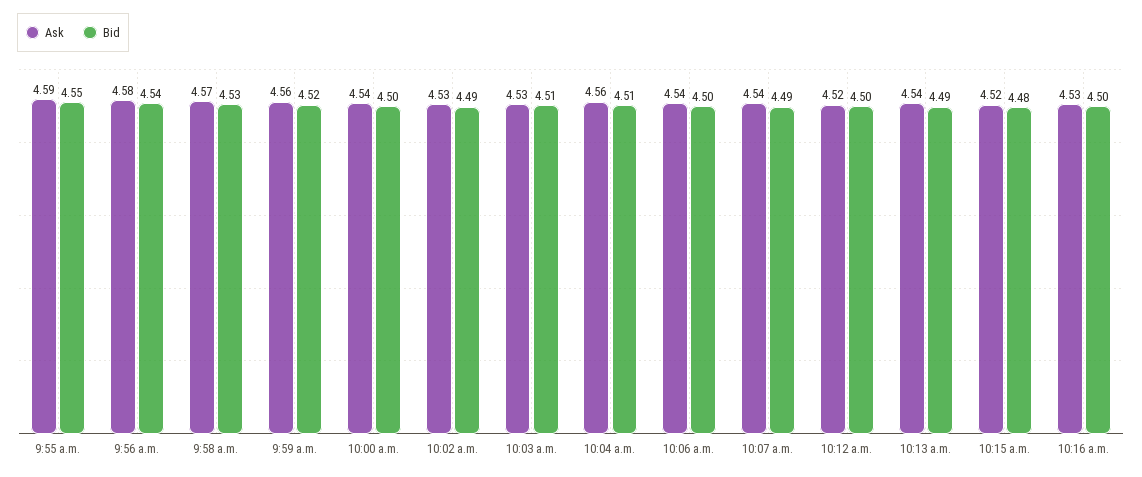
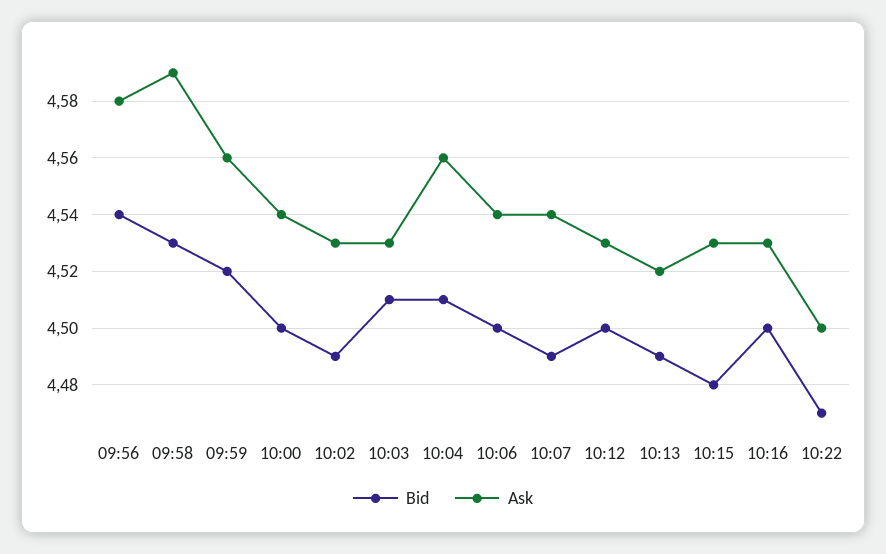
Ask, 9:55 a.m.: 4.59 -> none
Bid, 9:55 a.m.: 4.55 -> none
Ask, 9:58 a.m.: 4.57 -> 4.59
Ask, 10:12 a.m.: 4.52 -> 4.53
Ask, 10:13 a.m.: 4.54 -> 4.52
Ask, 10:15 a.m.: 4.52 -> 4.53
Bid, 10:22: none -> 4.47
Ask, 10:22: none -> 4.5

